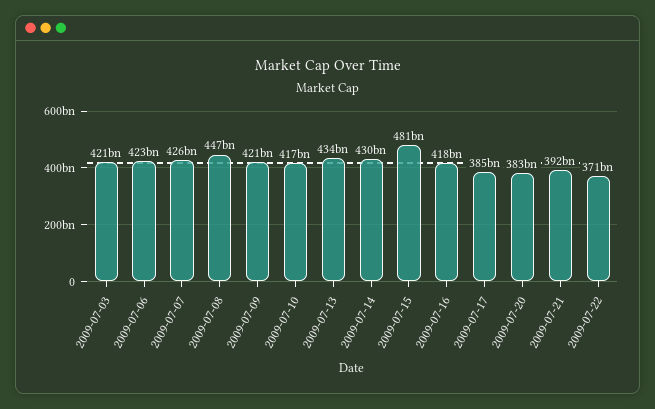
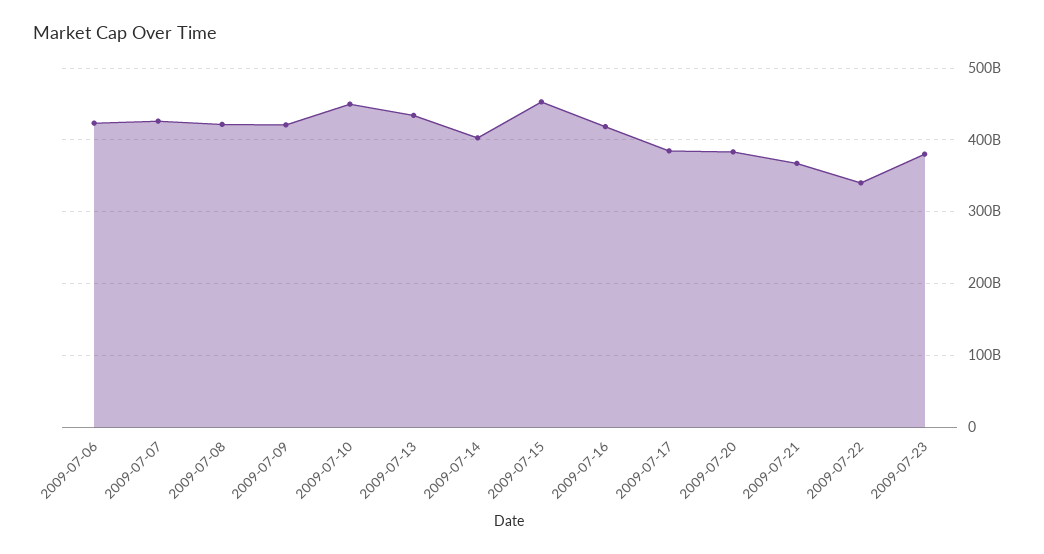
2009-07-03: 421000000000 -> none
2009-07-08: 447000000000 -> 420000000000
2009-07-10: 417000000000 -> 450000000000
2009-07-14: 430000000000 -> 400000000000
2009-07-15: 481000000000 -> 450000000000
2009-07-21: 392000000000 -> 370000000000
2009-07-22: 371000000000 -> 340000000000
2009-07-23: none -> 380000000000

